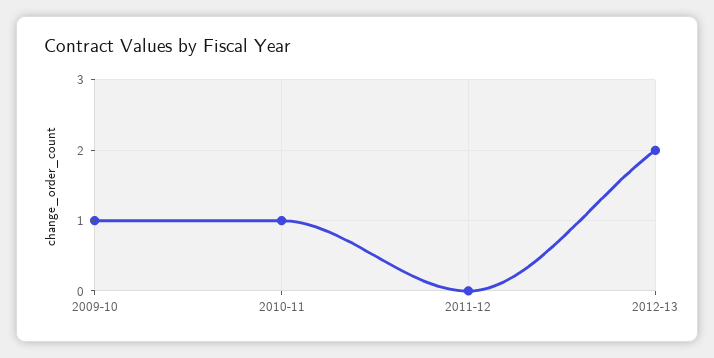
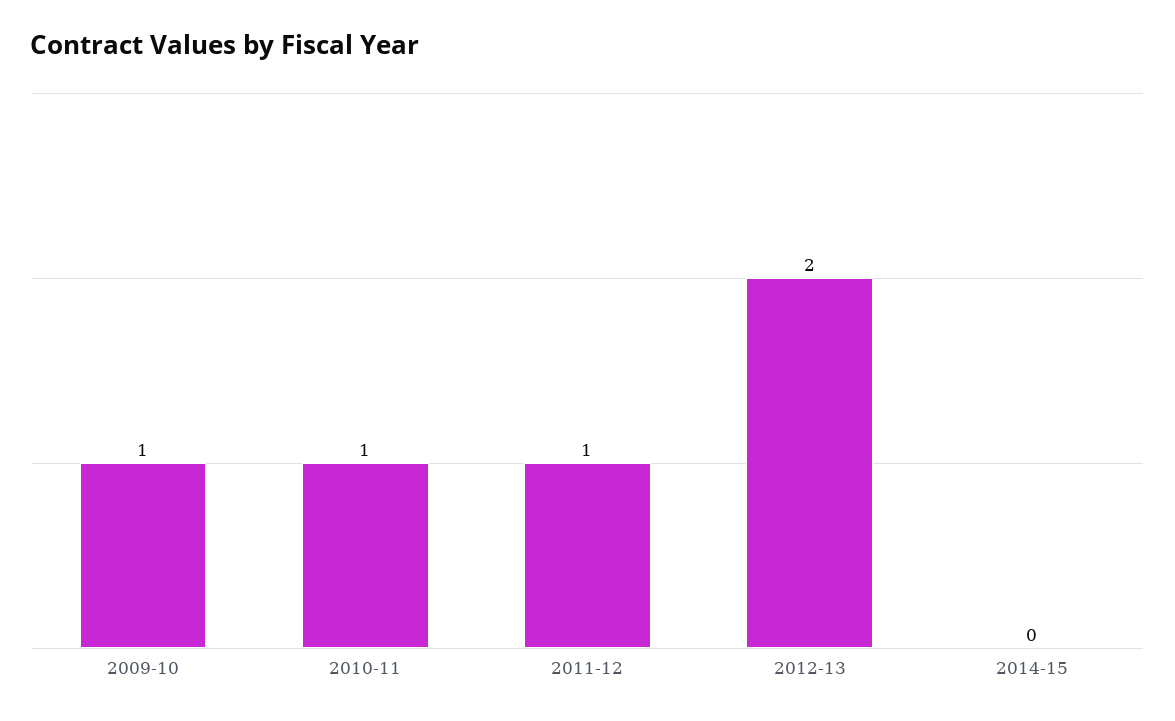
2011-12: 0 -> 1
2014-15: none -> 0

